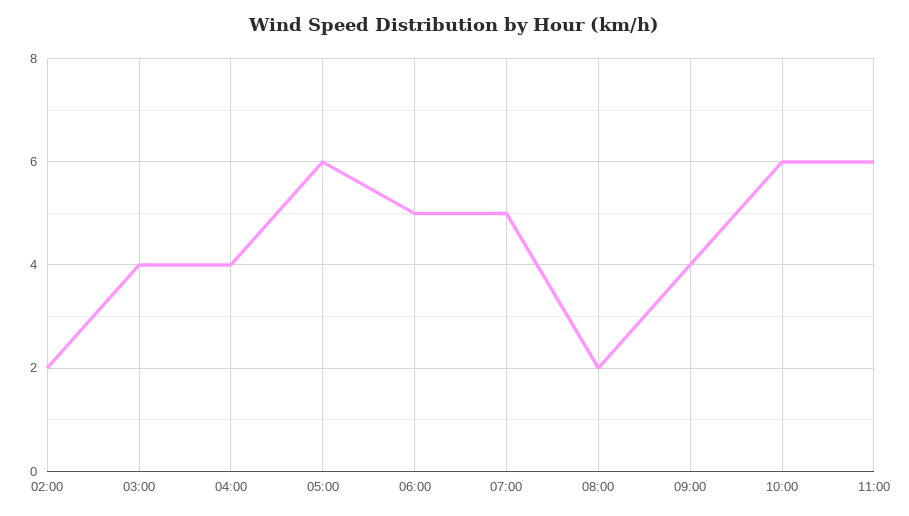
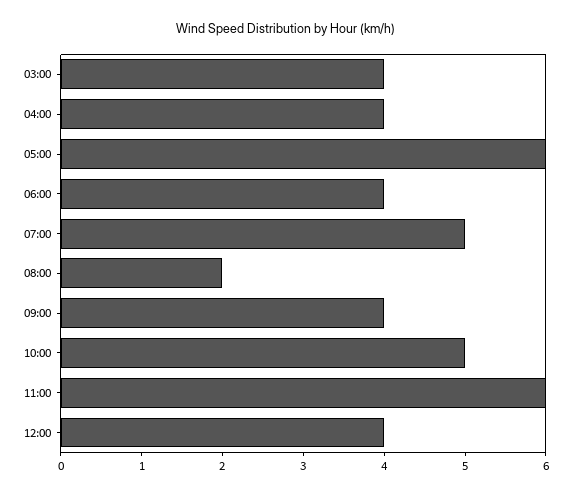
02:00: 2 -> none
06:00: 5 -> 4
10:00: 6 -> 5
12:00: none -> 4

